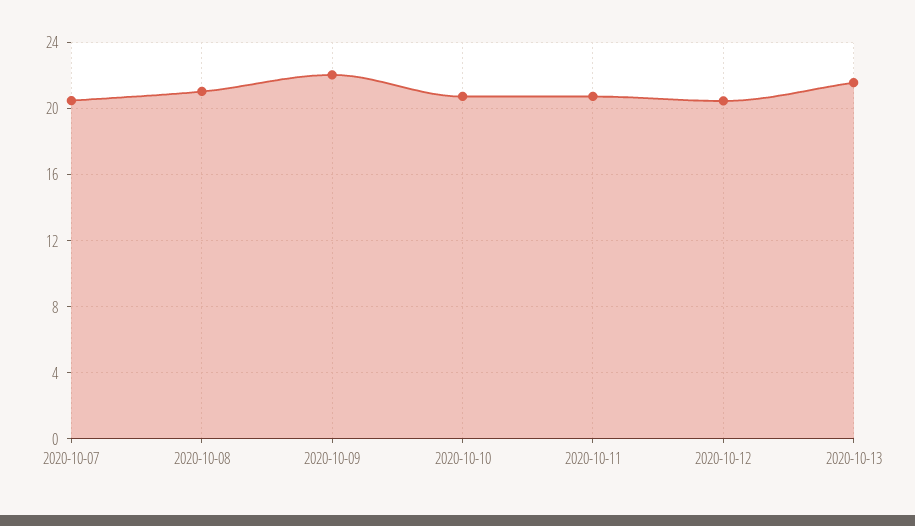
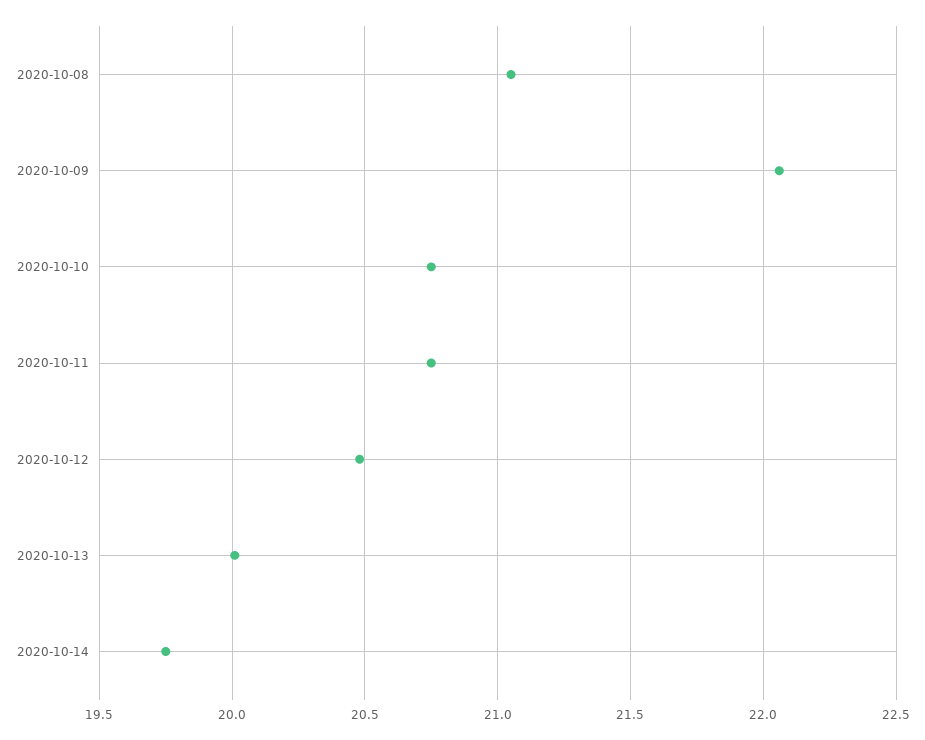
2020-10-07: 20.5 -> none
2020-10-13: 21.5 -> 20
2020-10-14: none -> 19.75

